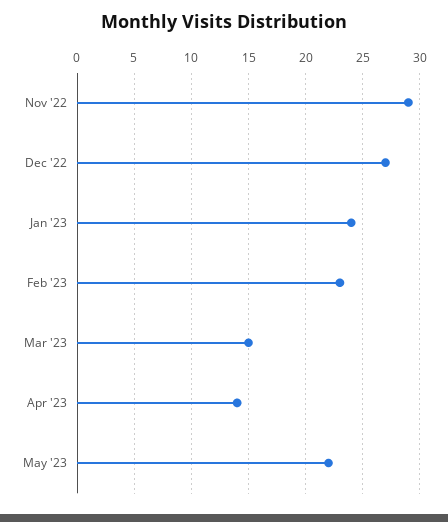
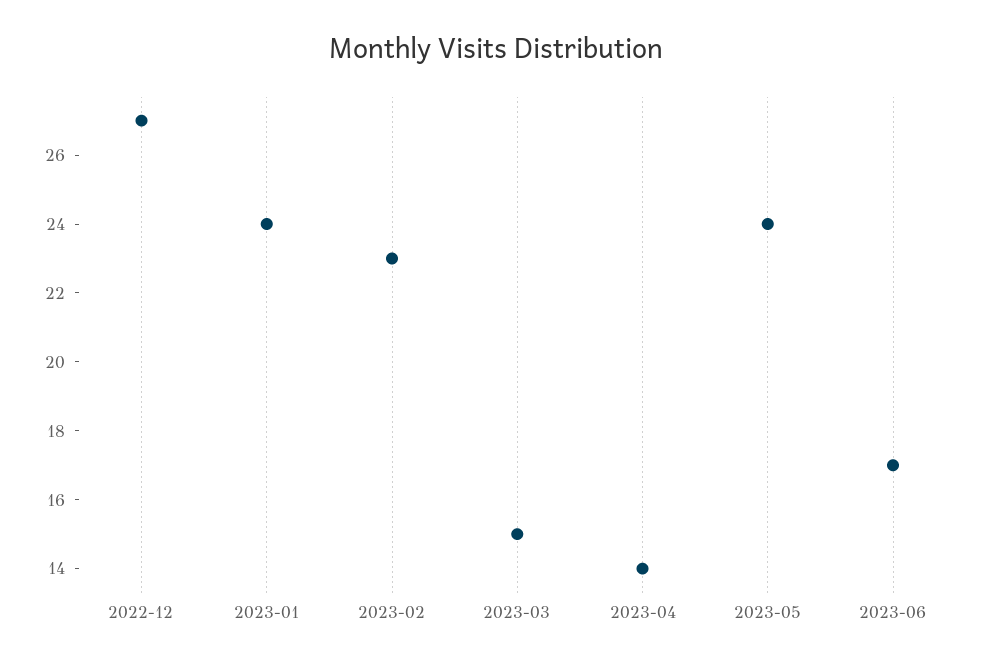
Nov '22: 29 -> none
May '23: 22 -> 24
2023-06: none -> 17

